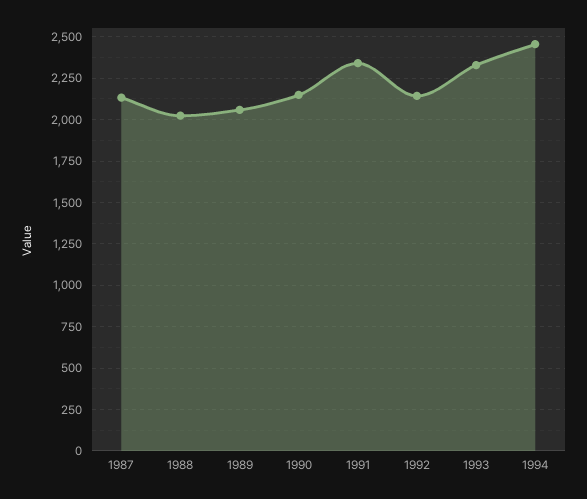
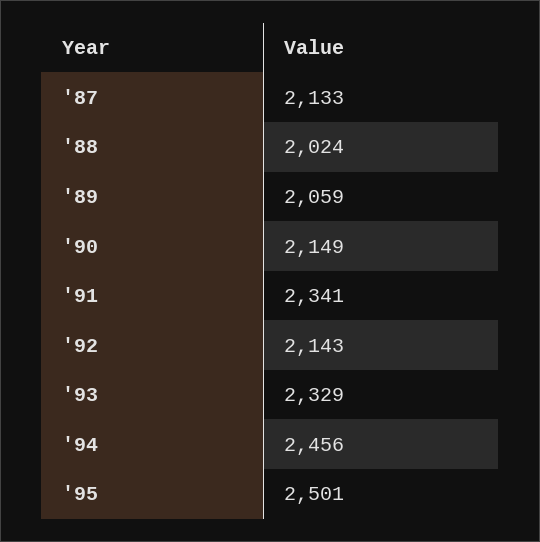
'95: none -> 2501

